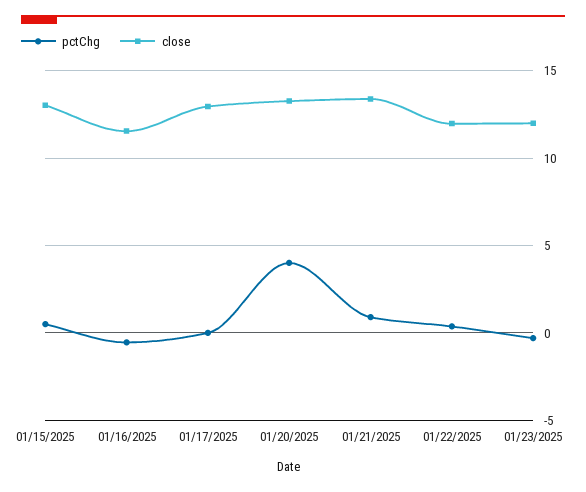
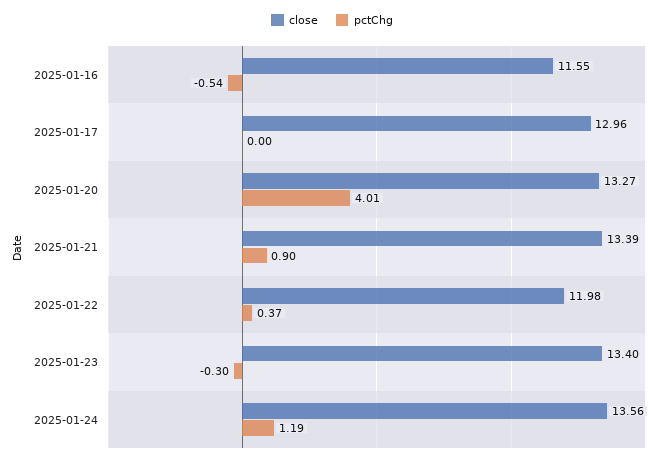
pctChg, 01/15/2025: 0.5 -> none
close, 01/15/2025: 13 -> none
close, 01/23/2025: 12 -> 13.4
close, 2025-01-24: none -> 13.56
pctChg, 2025-01-24: none -> 1.19

